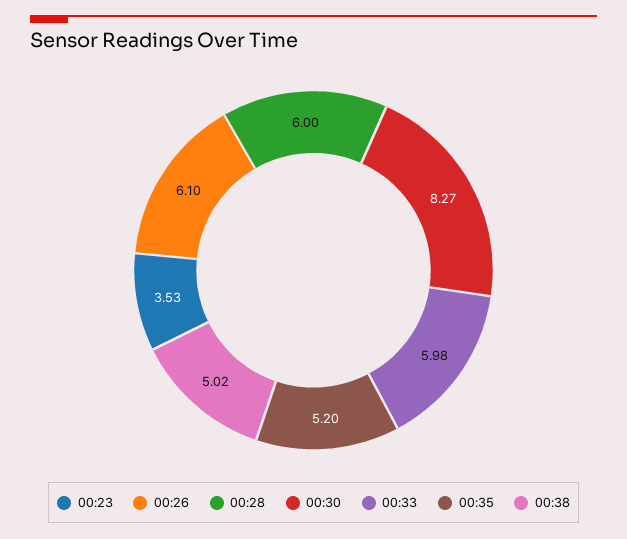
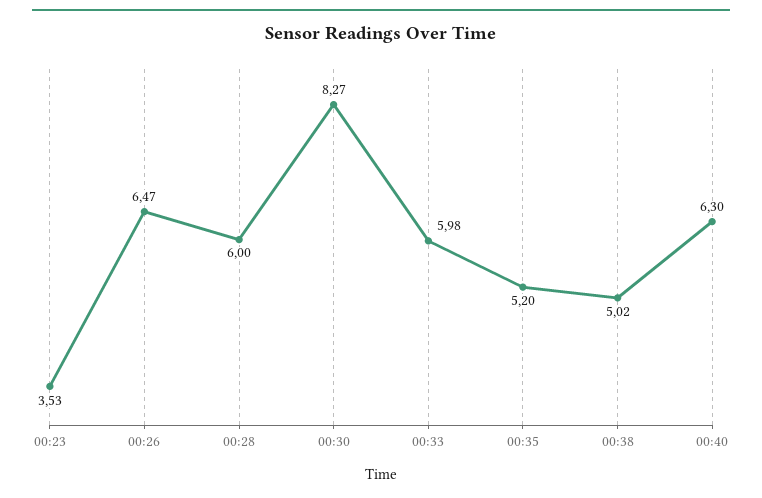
00:26: 6.1 -> 6.47
00:40: none -> 6.3

